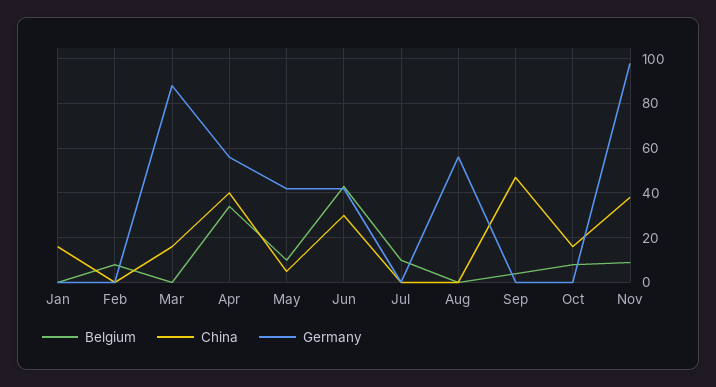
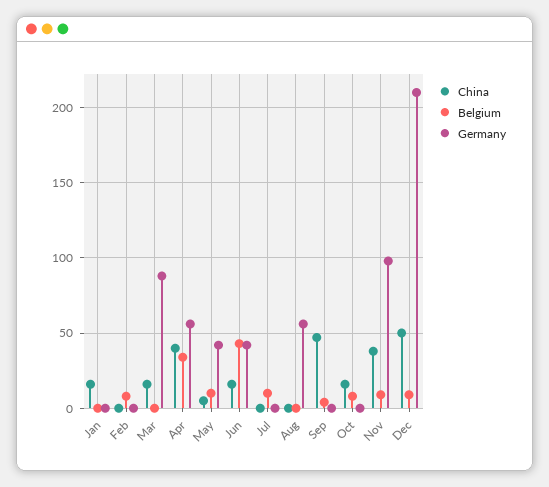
China, Jun: 30 -> 15
China, Dec: none -> 50
Belgium, Dec: none -> 10
Germany, Dec: none -> 210

